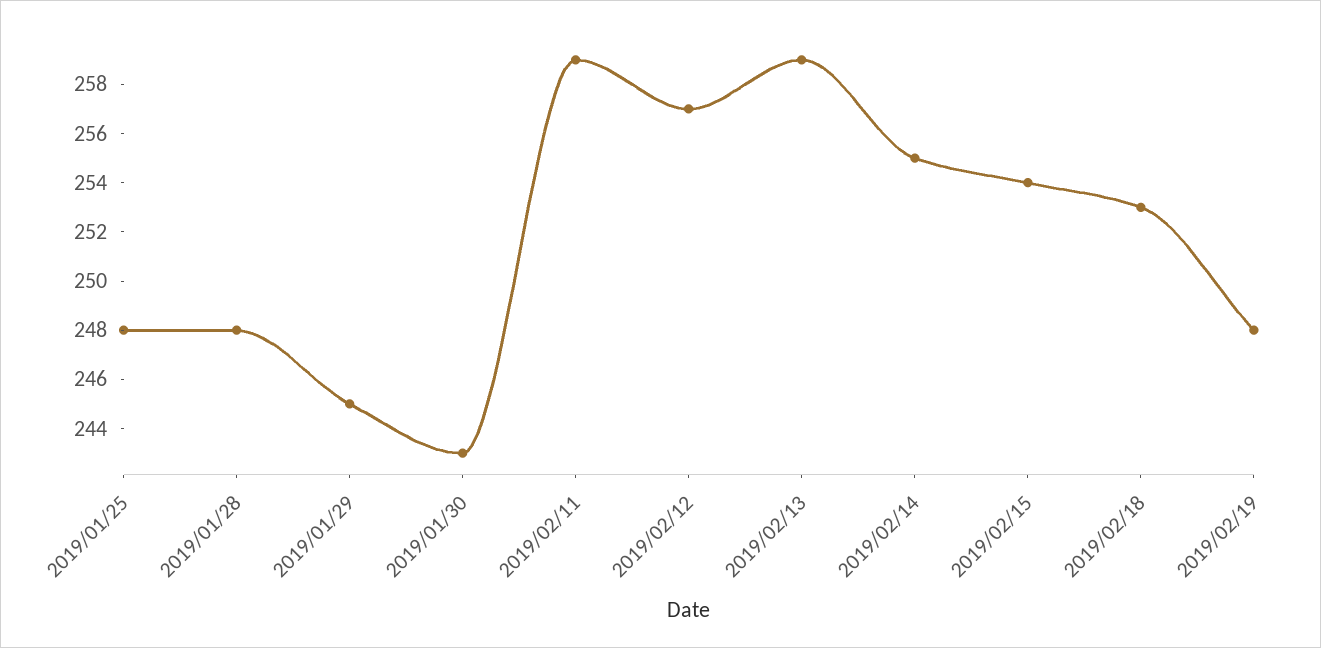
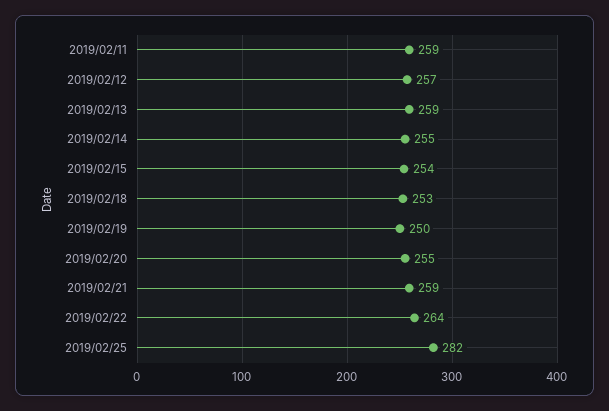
2019/01/25: 248 -> none
2019/01/28: 248 -> none
2019/01/29: 245 -> none
2019/01/30: 243 -> none
2019/02/19: 248 -> 250
2019/02/20: none -> 255
2019/02/21: none -> 259
2019/02/22: none -> 264
2019/02/25: none -> 282

